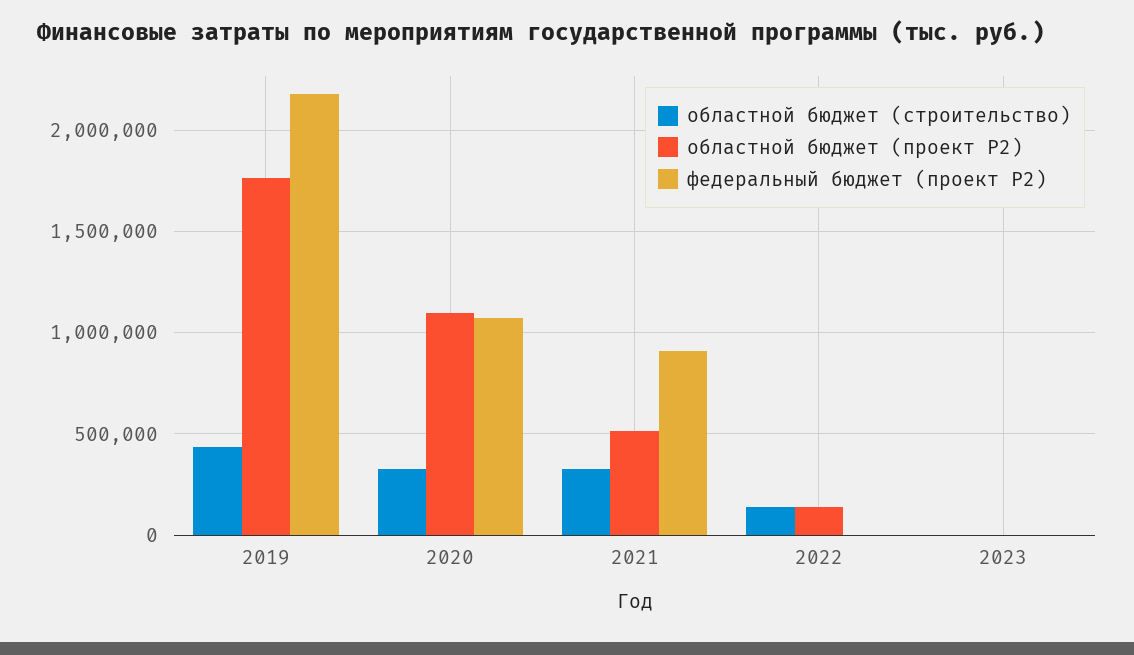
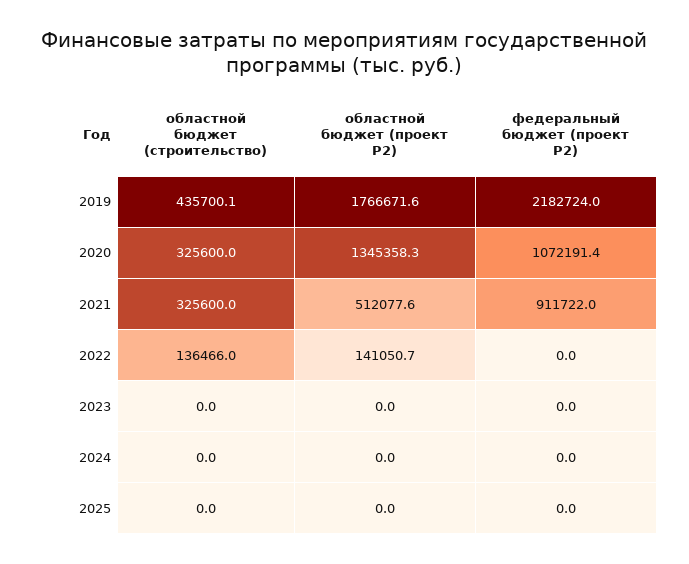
областной бюджет (проект P2), 2020: 1100000 -> 1345358.3
областной бюджет (строительство), 2024: none -> 0
областной бюджет (проект P2), 2024: none -> 0
федеральный бюджет (проект P2), 2024: none -> 0
областной бюджет (строительство), 2025: none -> 0
областной бюджет (проект P2), 2025: none -> 0
федеральный бюджет (проект P2), 2025: none -> 0

